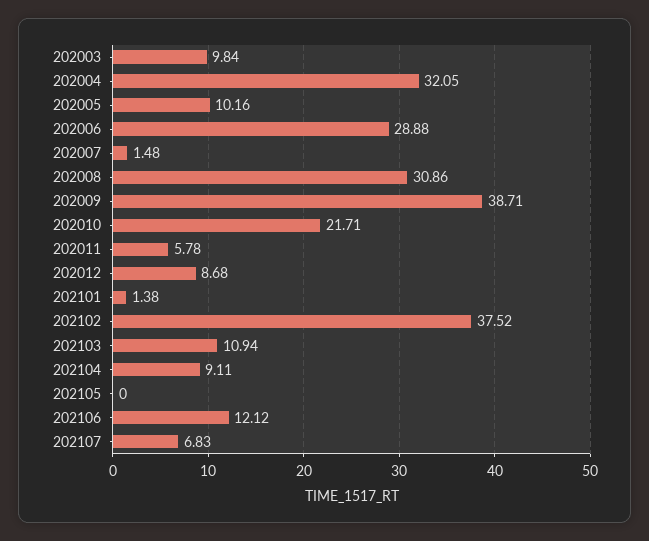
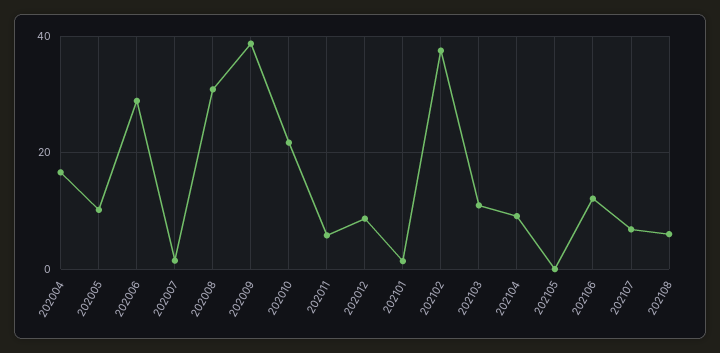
202003: 9.84 -> none
202004: 32.05 -> 16
202108: none -> 6

